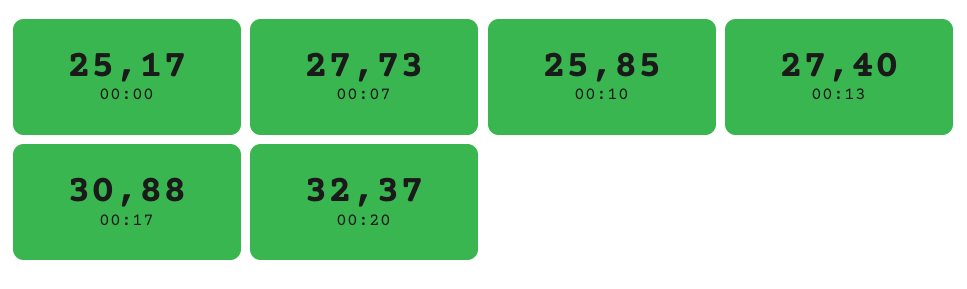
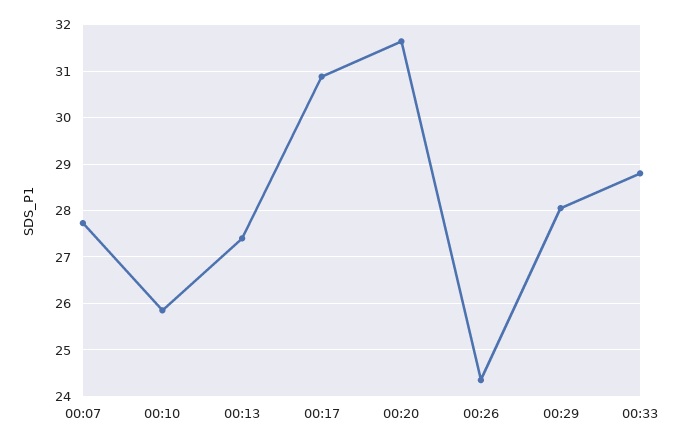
00:00: 25.17 -> none
00:20: 32.37 -> 31.6
00:26: none -> 24.4
00:29: none -> 28
00:33: none -> 28.8

